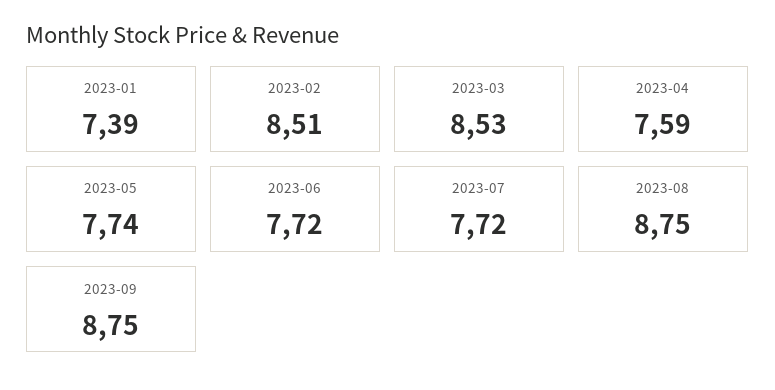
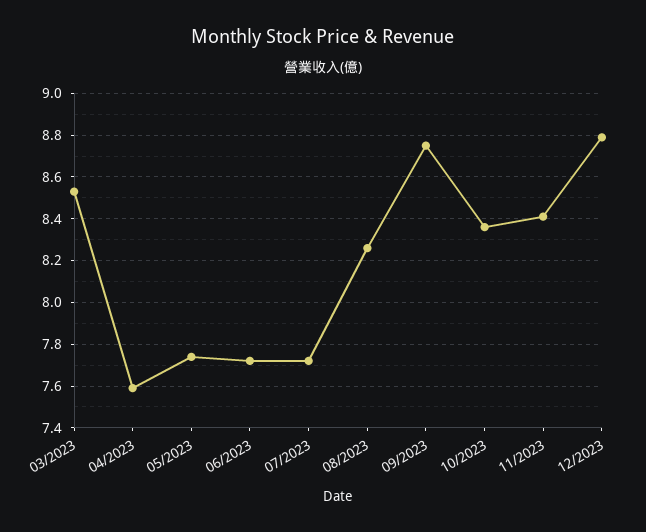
2023-01: 7.39 -> none
2023-02: 8.51 -> none
2023-08: 8.75 -> 8.25
10/2023: none -> 8.35
11/2023: none -> 8.4
12/2023: none -> 8.8

